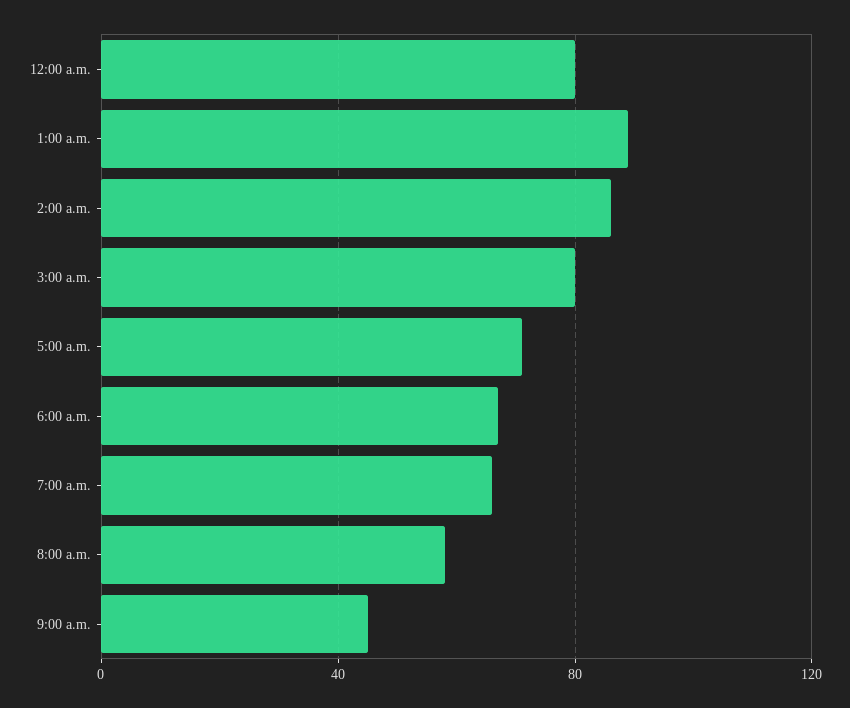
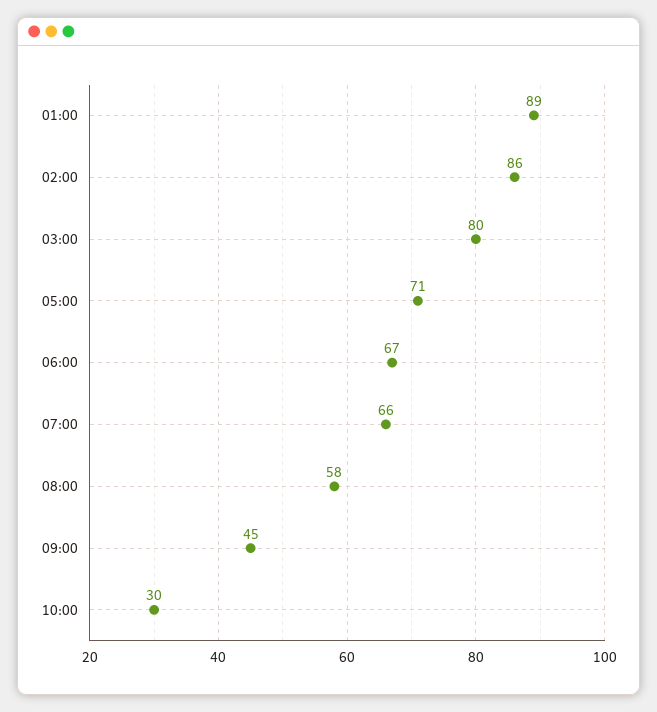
12:00 a.m.: 80 -> none
10:00: none -> 30

